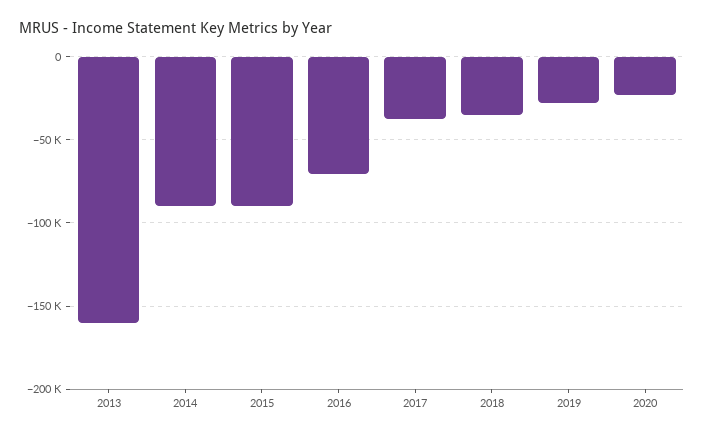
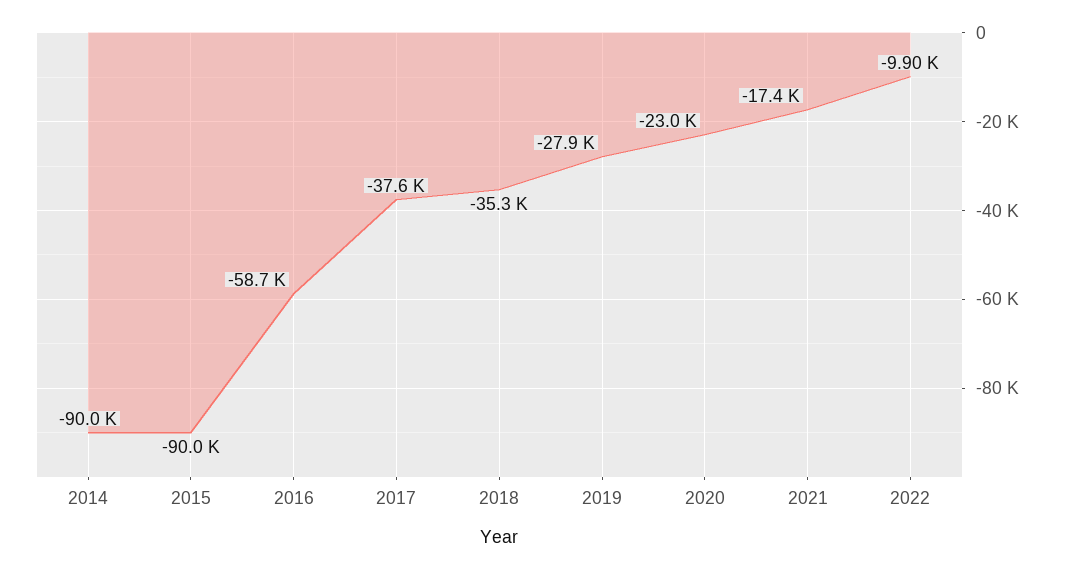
2013: -160000 -> none
2016: -70000 -> -58700
2021: none -> -17400
2022: none -> -9900

